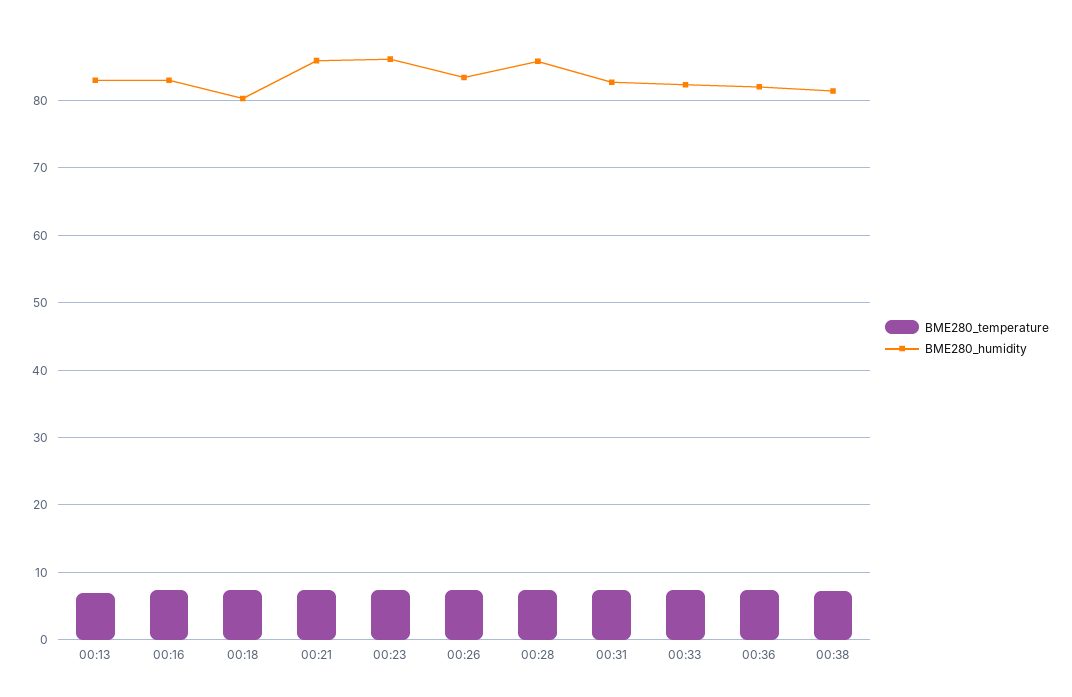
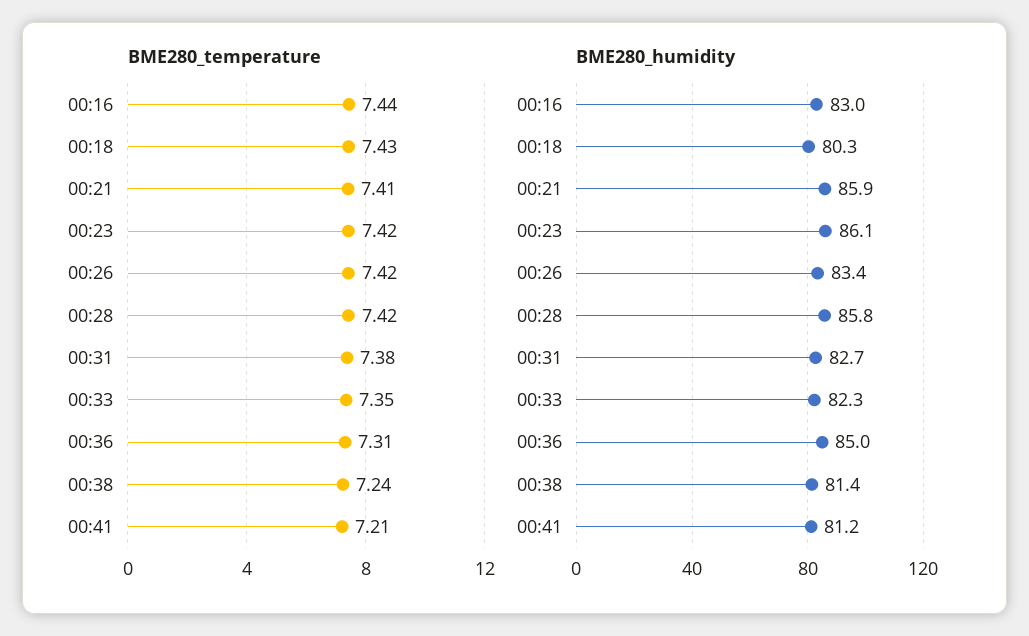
BME280_temperature, 00:13: 7 -> none
BME280_humidity, 00:13: 83 -> none
BME280_humidity, 00:36: 82 -> 85
BME280_temperature, 00:41: none -> 7.21
BME280_humidity, 00:41: none -> 81.2

